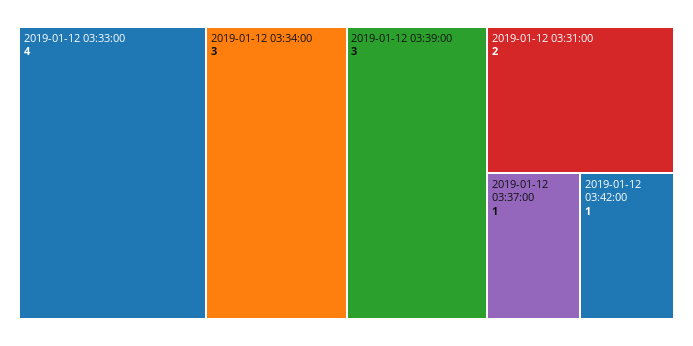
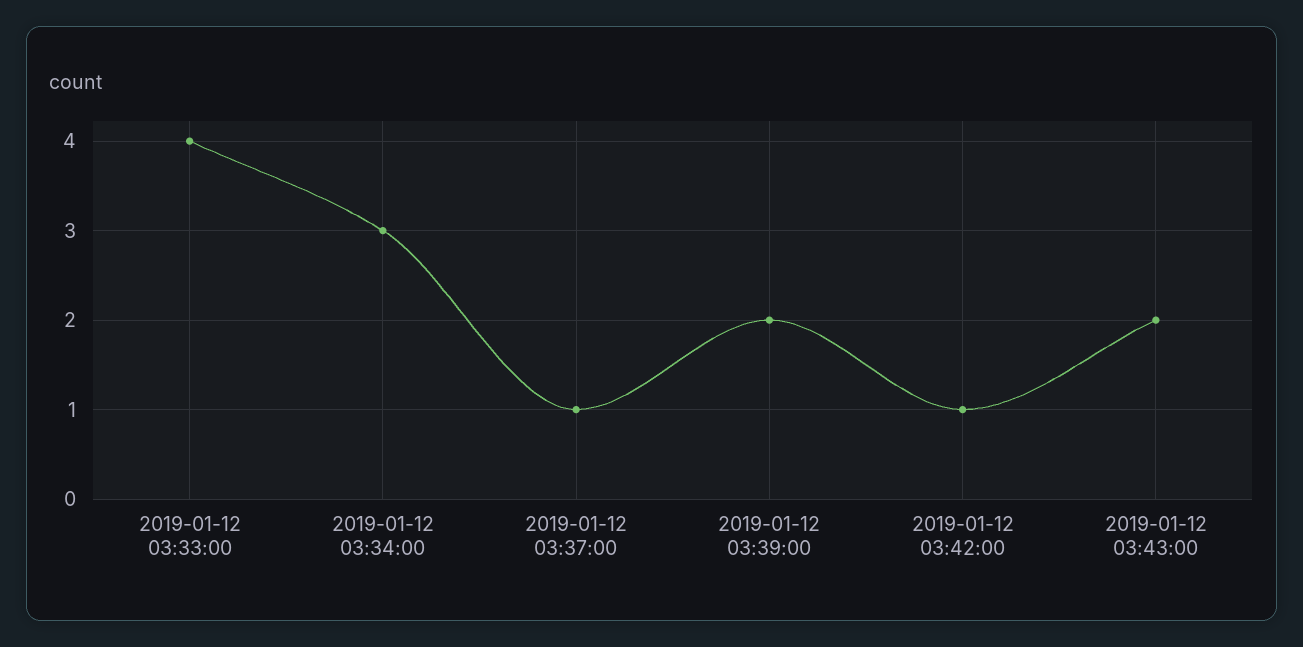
2019-01-12 03:39:00: 3 -> 2
2019-01-12 03:31:00: 2 -> none
2019-01-12 03:43:00: none -> 2

